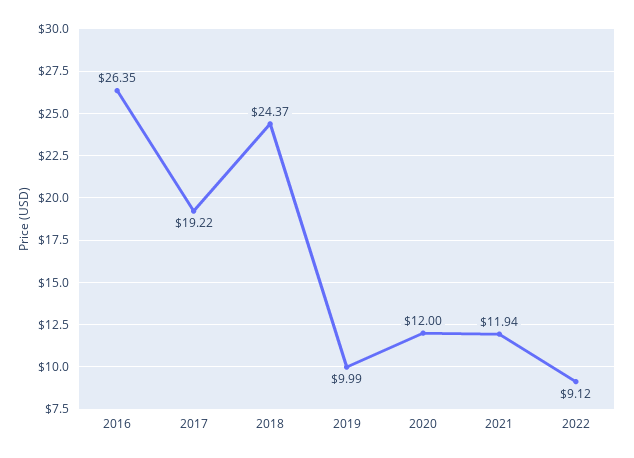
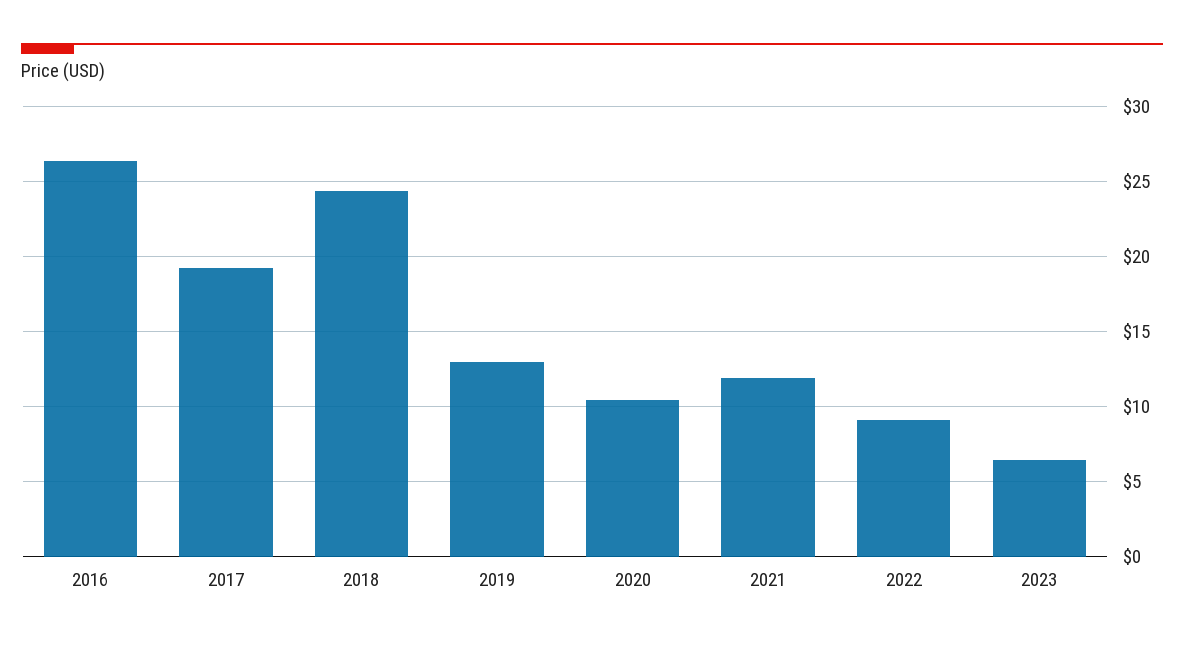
2019: 9.99 -> 13
2020: 12 -> 10.5
2023: none -> 6.5

